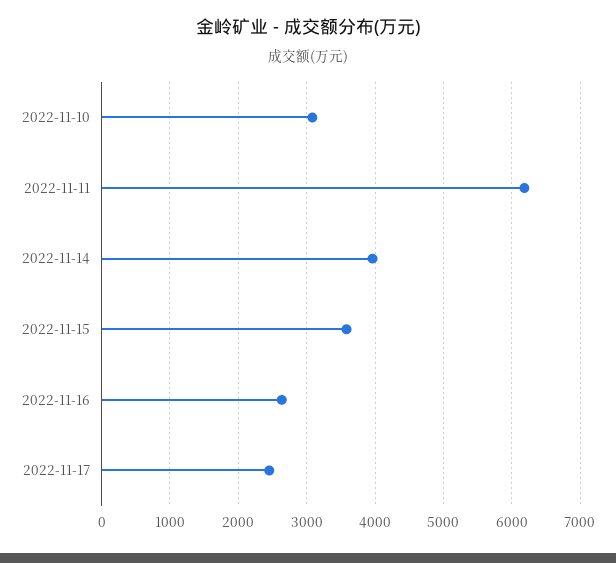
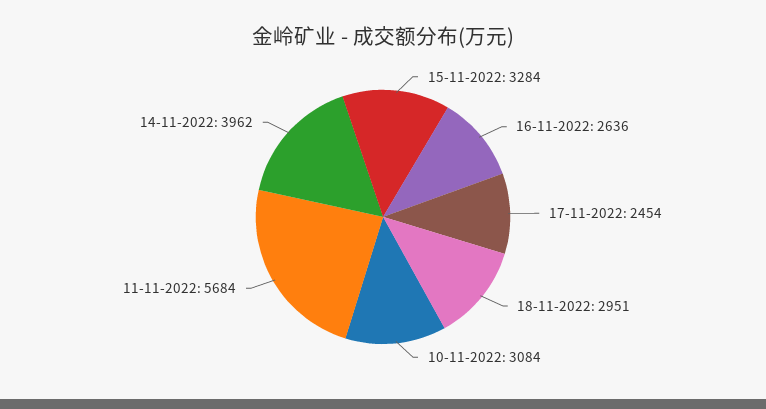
2022-11-11: 6200 -> 5684
2022-11-15: 3600 -> 3284
18-11-2022: none -> 2951

